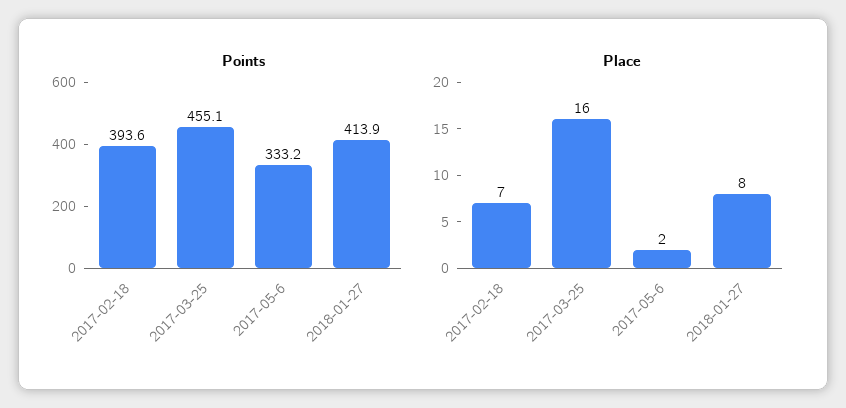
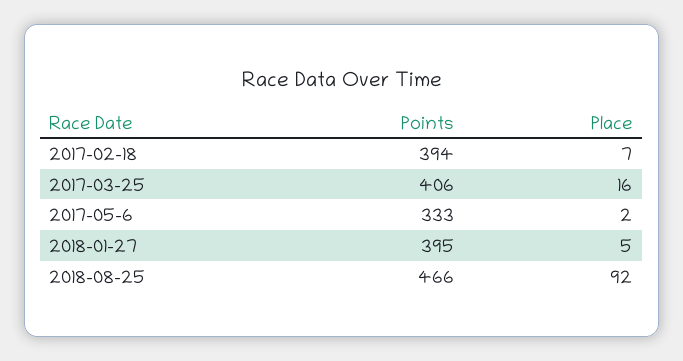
Points, 2017-03-25: 455.1 -> 406
Points, 2018-01-27: 413.9 -> 395
Place, 2018-01-27: 8 -> 5
Points, 2018-08-25: none -> 466
Place, 2018-08-25: none -> 92

